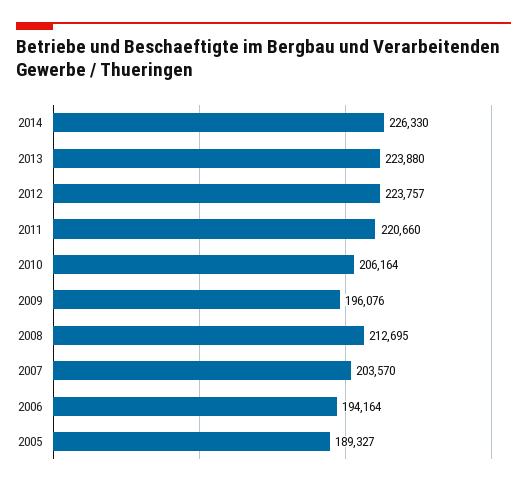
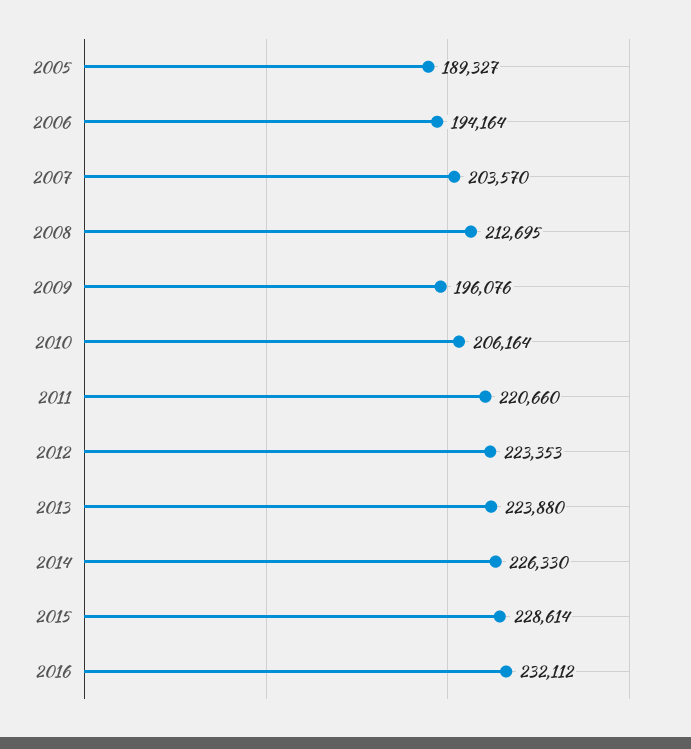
2012: 223757 -> 223353
2015: none -> 228614
2016: none -> 232112

